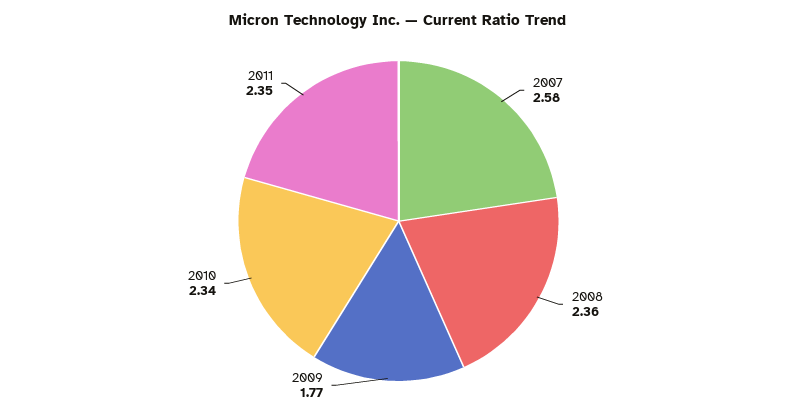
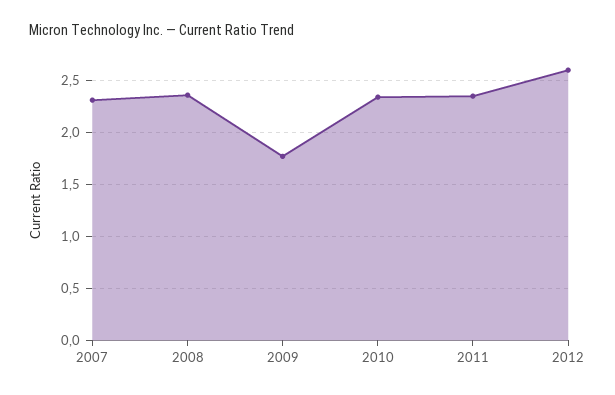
2007: 2.58 -> 2.3
2012: none -> 2.6

